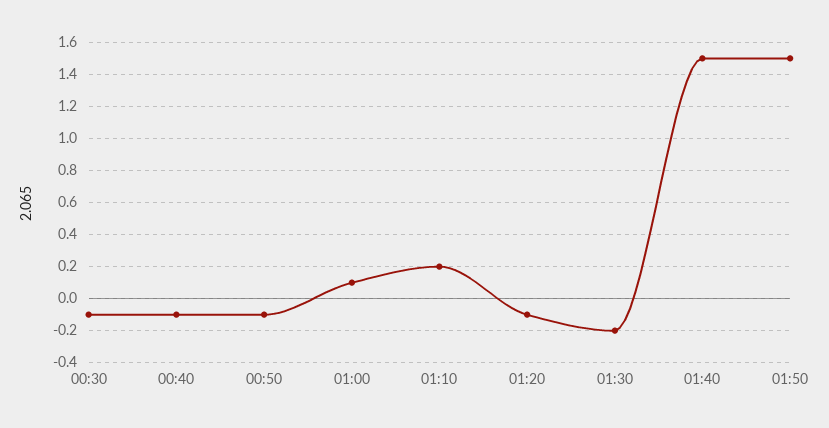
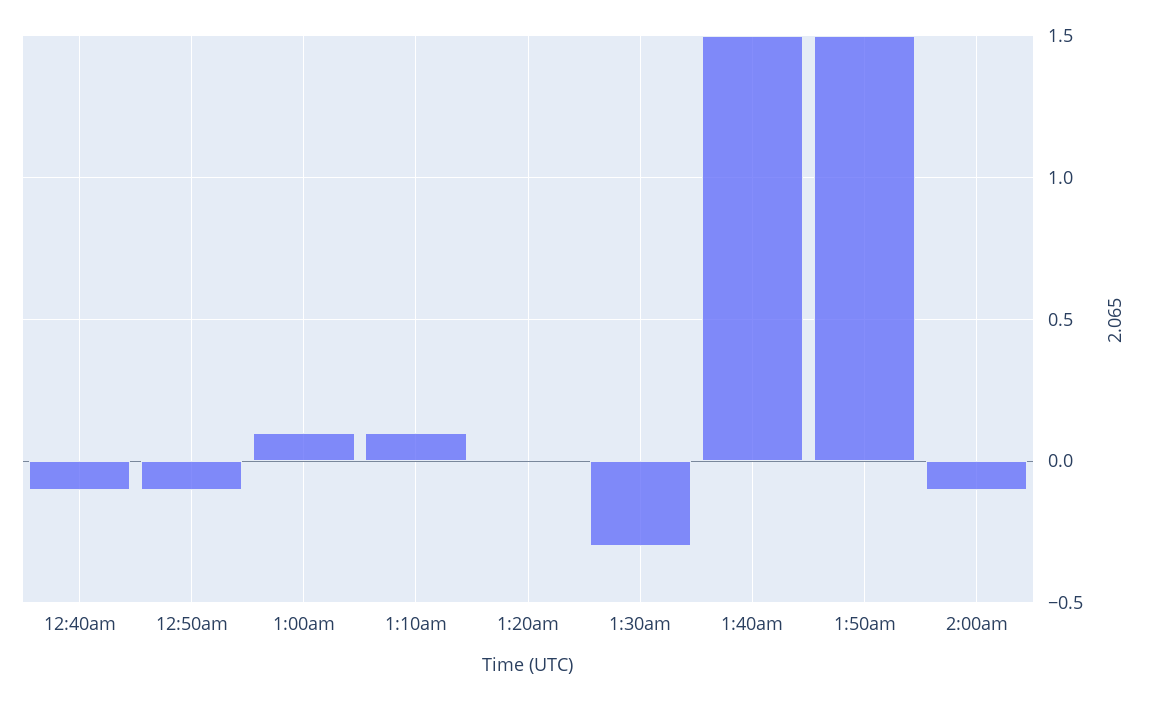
00:30: -0.1 -> none
01:10: 0.2 -> 0.1
01:20: -0.1 -> 0
01:30: -0.2 -> -0.3
2:00am: none -> -0.1

